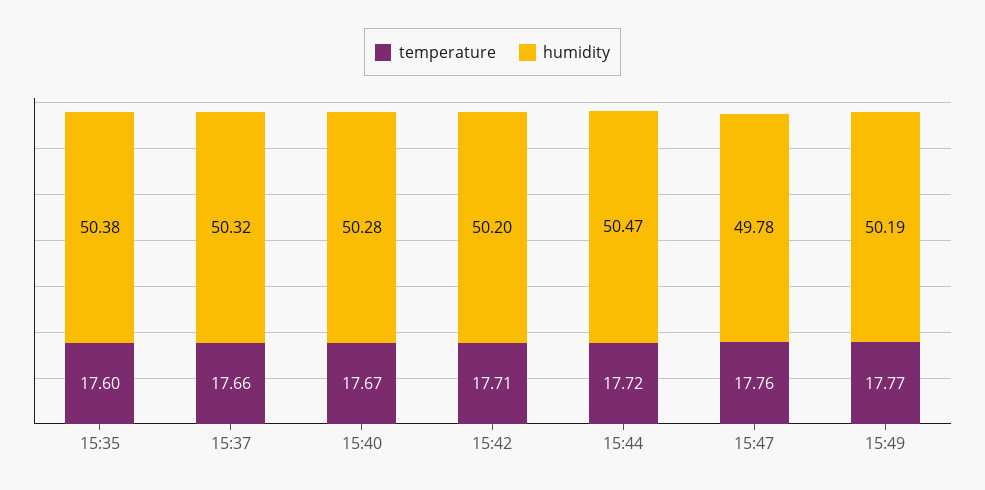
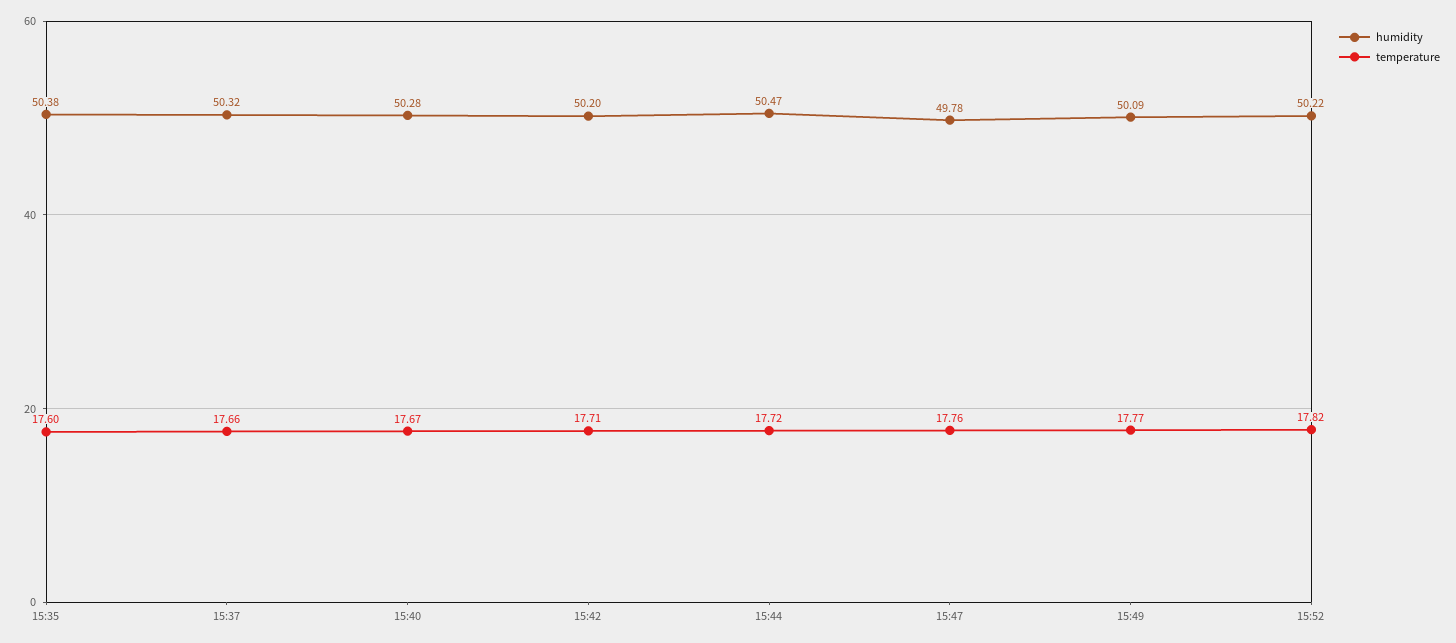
humidity, 15:49: 50.19 -> 50.09
humidity, 15:52: none -> 50.22
temperature, 15:52: none -> 17.82

